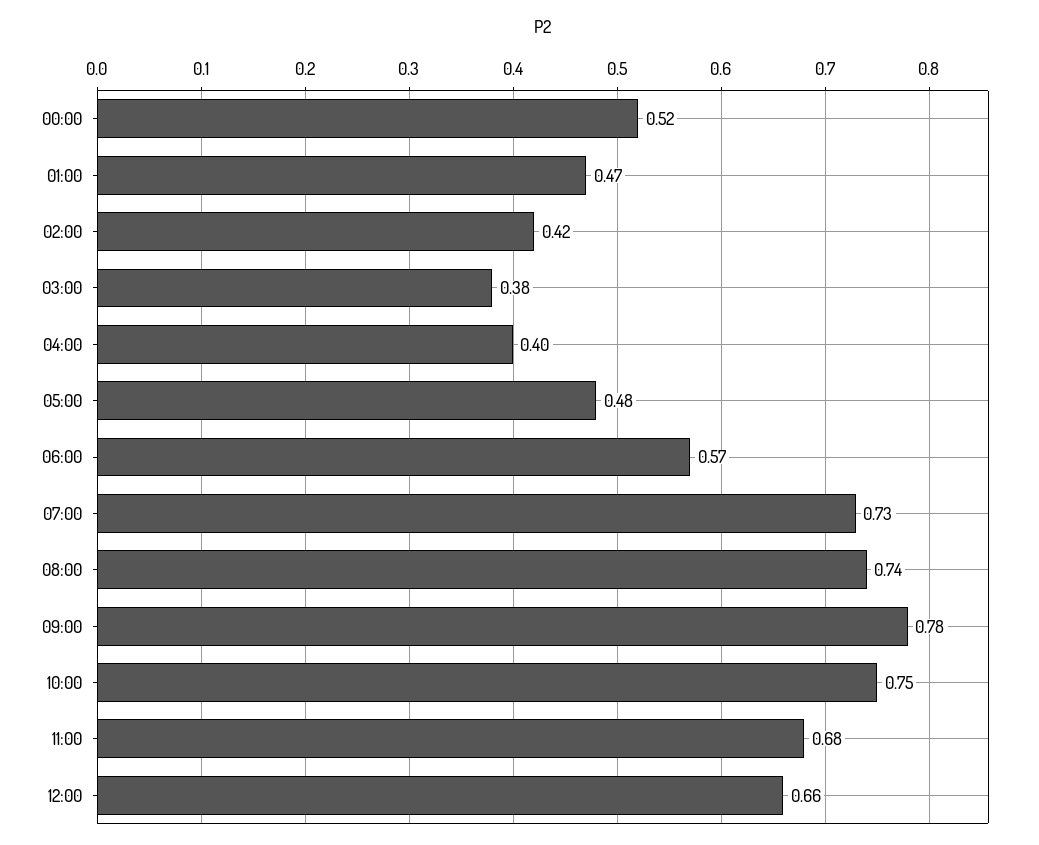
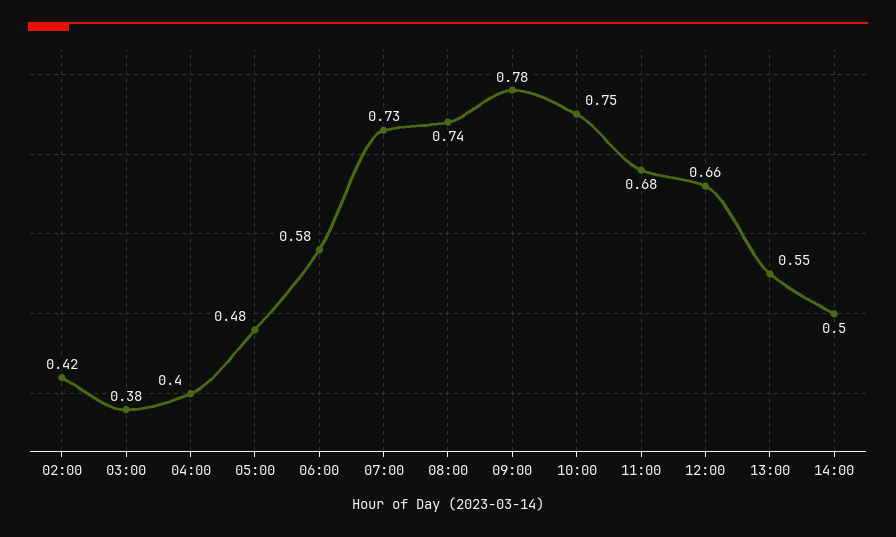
00:00: 0.52 -> none
01:00: 0.47 -> none
06:00: 0.57 -> 0.58
13:00: none -> 0.55
14:00: none -> 0.5

